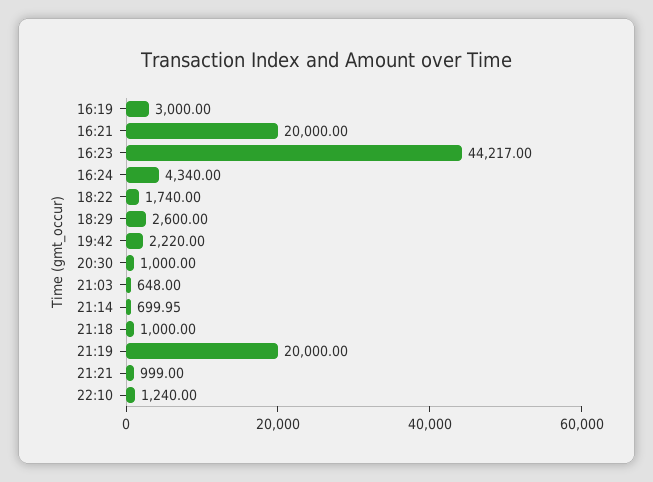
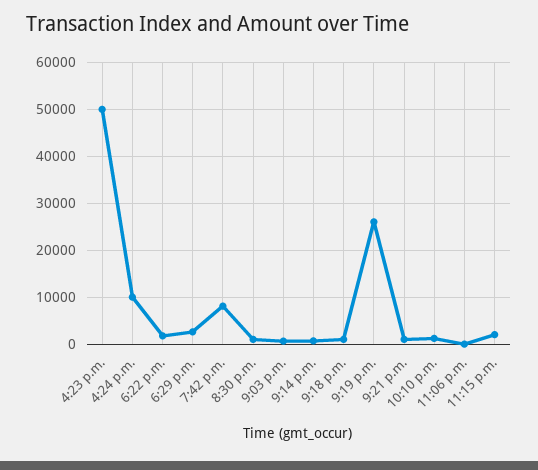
16:19: 3000 -> none
16:21: 20000 -> none
16:23: 44217 -> 50000
16:24: 4340 -> 10000
19:42: 2220 -> 8000
21:19: 20000 -> 26000
11:06 p.m.: none -> 0
11:15 p.m.: none -> 2000

